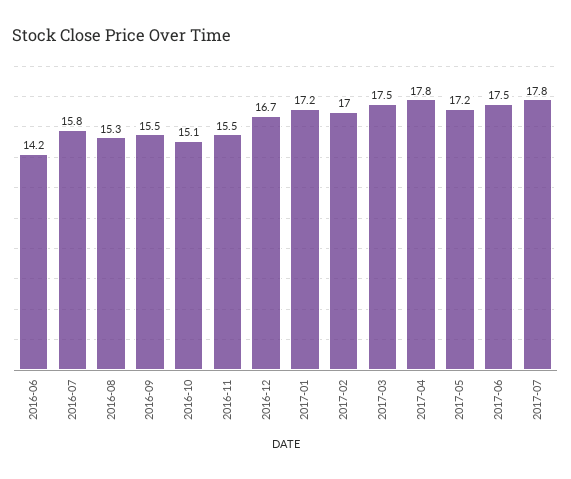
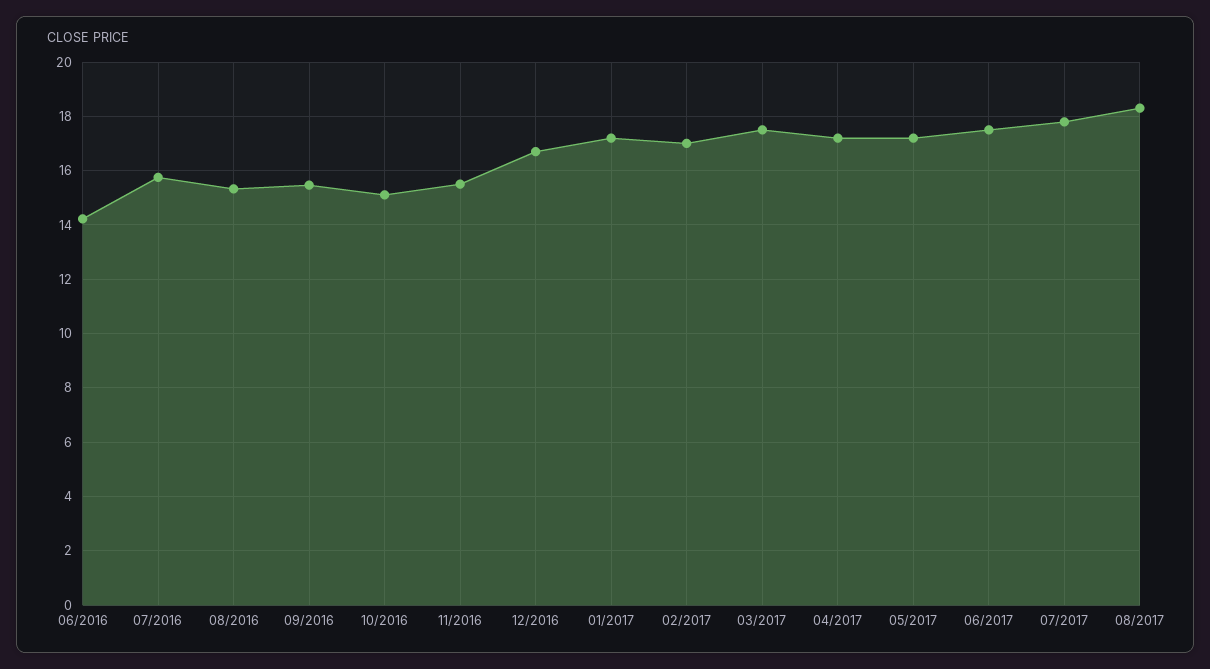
2017-04: 17.8 -> 17.25
08/2017: none -> 18.25

